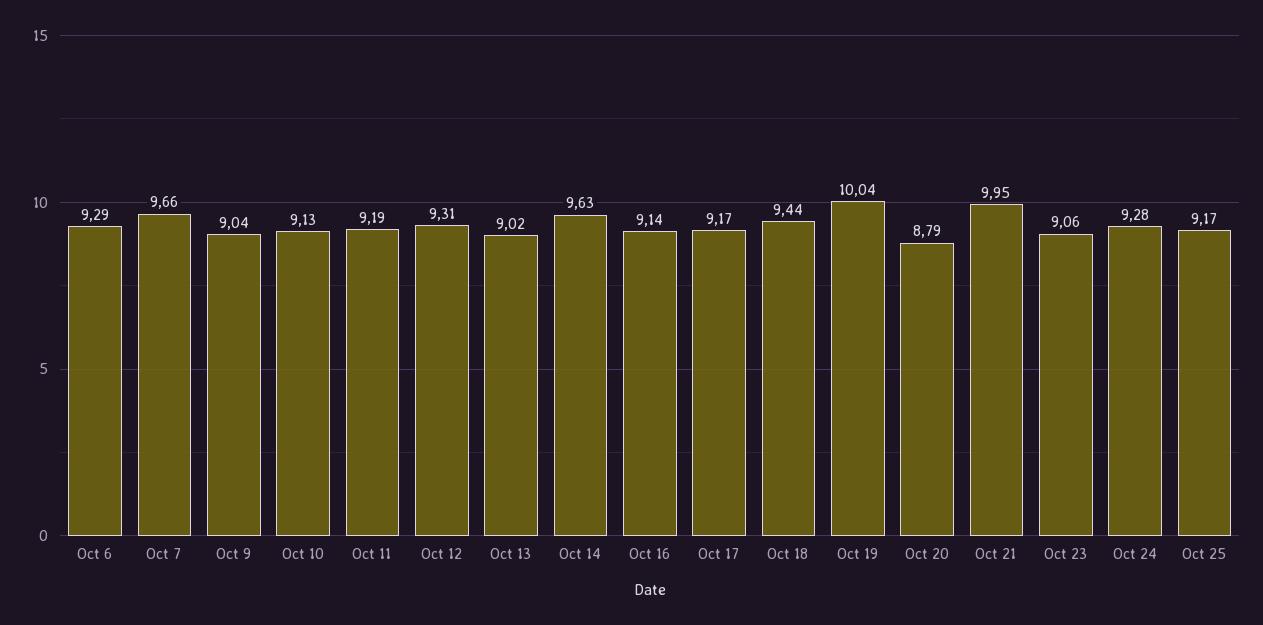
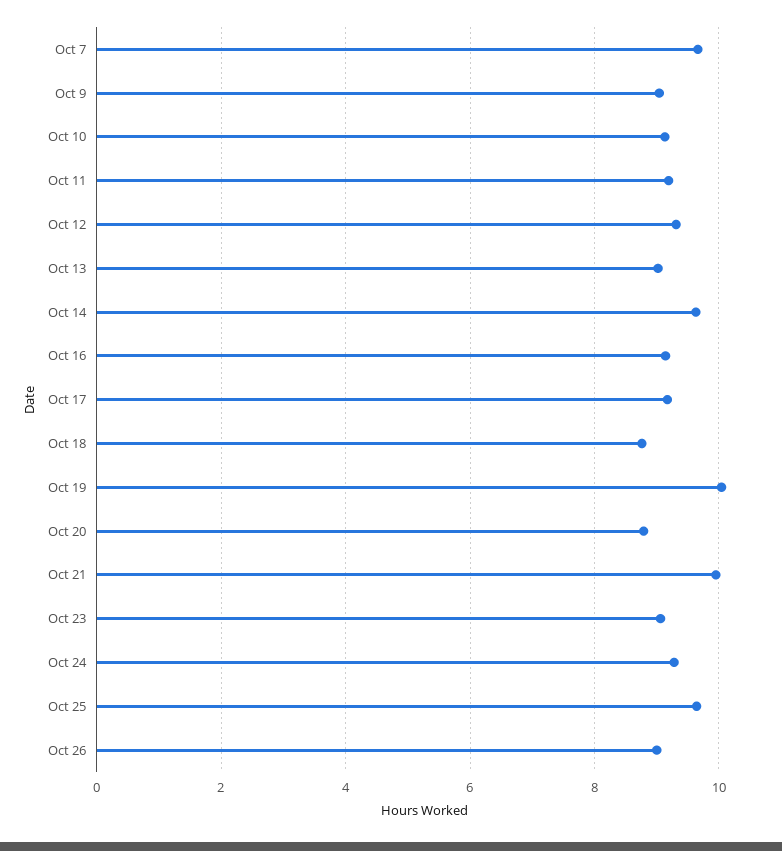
Oct 6: 9.29 -> none
Oct 18: 9.44 -> 8.8
Oct 25: 9.17 -> 9.6
Oct 26: none -> 9

